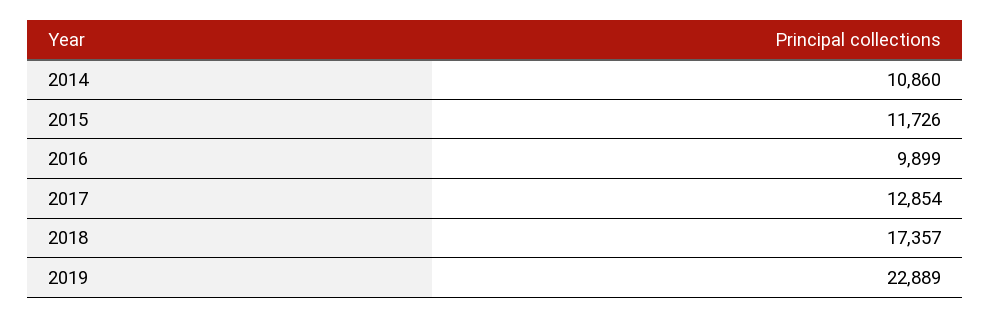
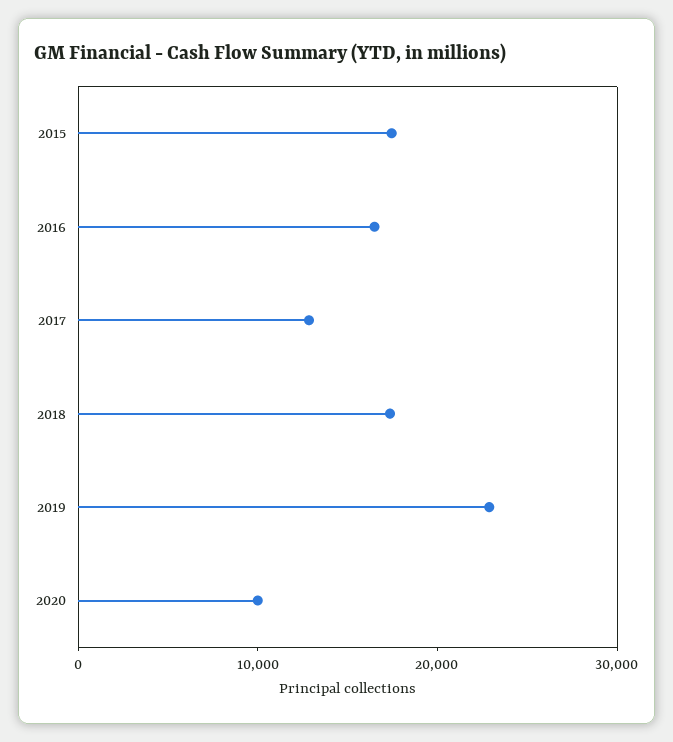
2014: 10860 -> none
2015: 11726 -> 18000
2016: 9899 -> 16000
2020: none -> 10000

